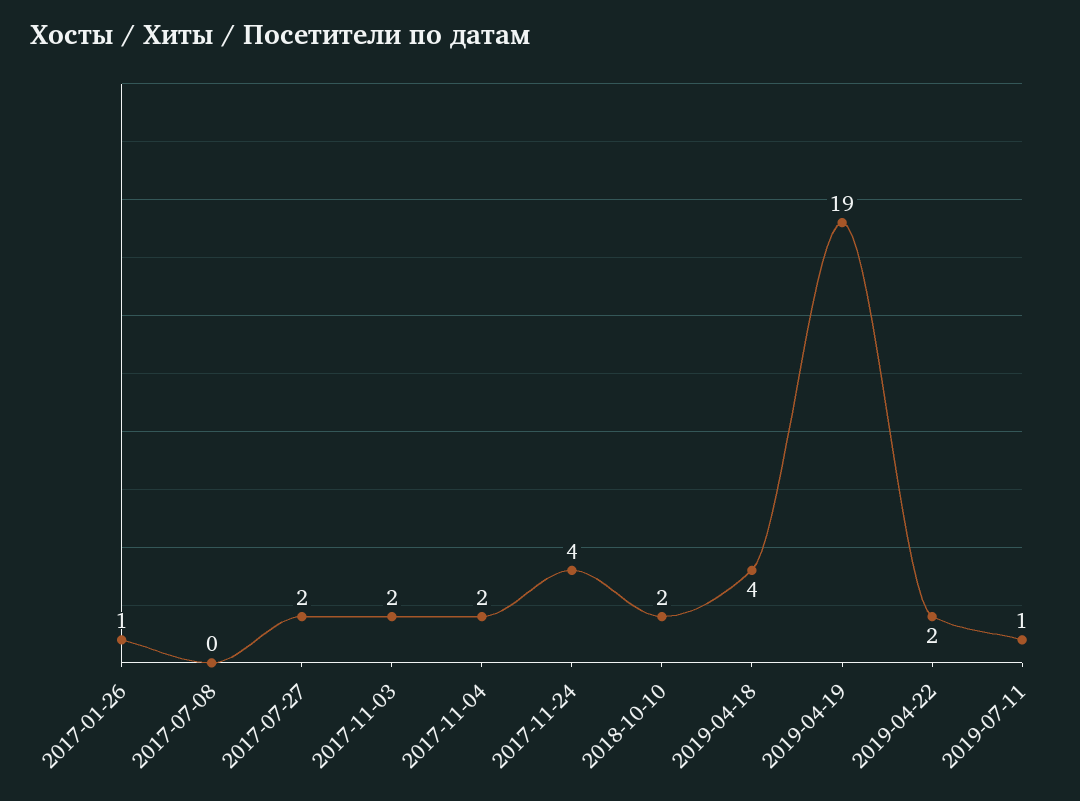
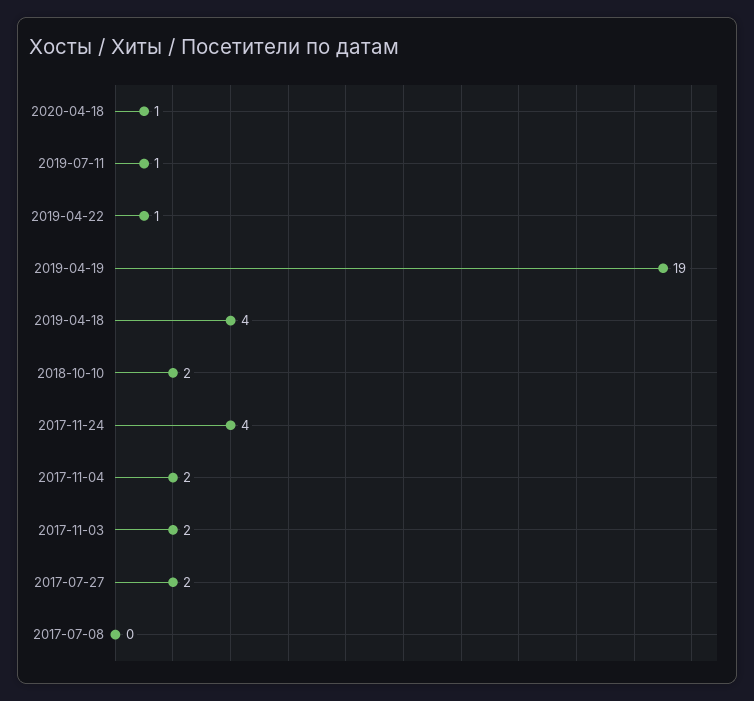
2017-01-26: 1 -> none
2019-04-22: 2 -> 1
2020-04-18: none -> 1

